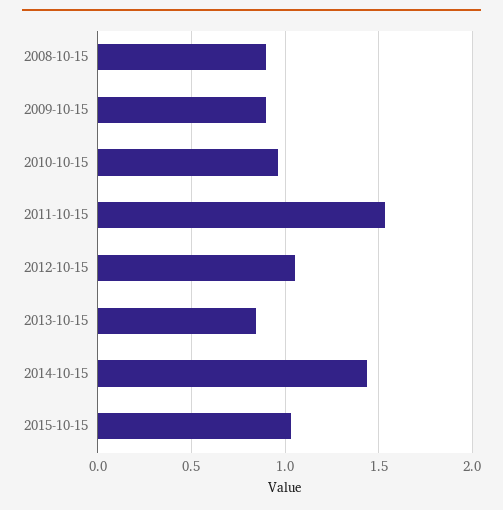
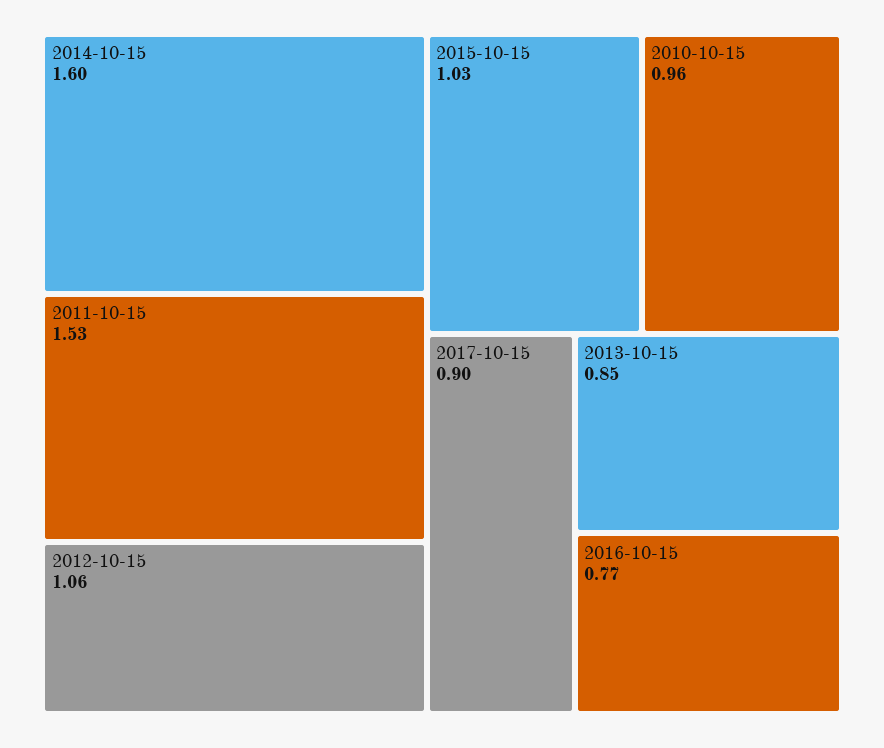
2008-10-15: 0.9 -> none
2009-10-15: 0.9 -> none
2014-10-15: 1.45 -> 1.6
2017-10-15: none -> 0.9
2016-10-15: none -> 0.77

